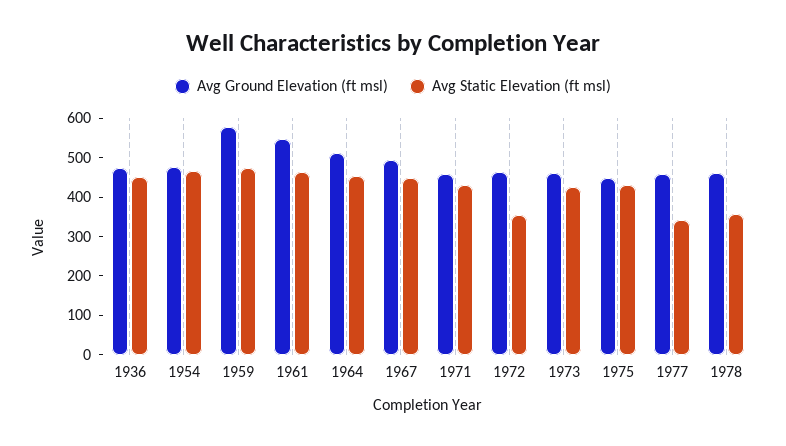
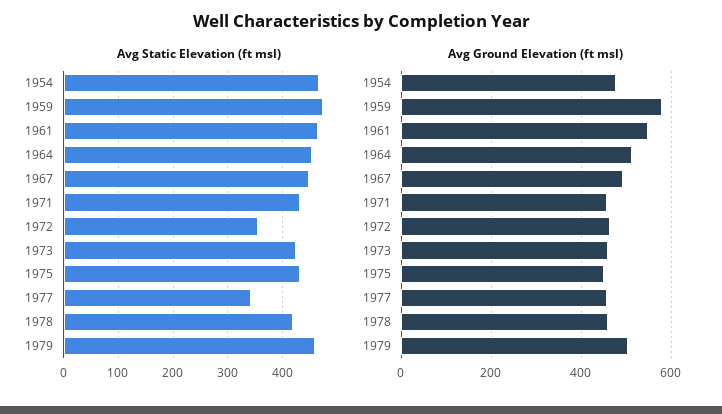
Avg Ground Elevation (ft msl), 1936: 475 -> none
Avg Static Elevation (ft msl), 1936: 450 -> none
Avg Static Elevation (ft msl), 1978: 350 -> 420
Avg Static Elevation (ft msl), 1979: none -> 460
Avg Ground Elevation (ft msl), 1979: none -> 500

